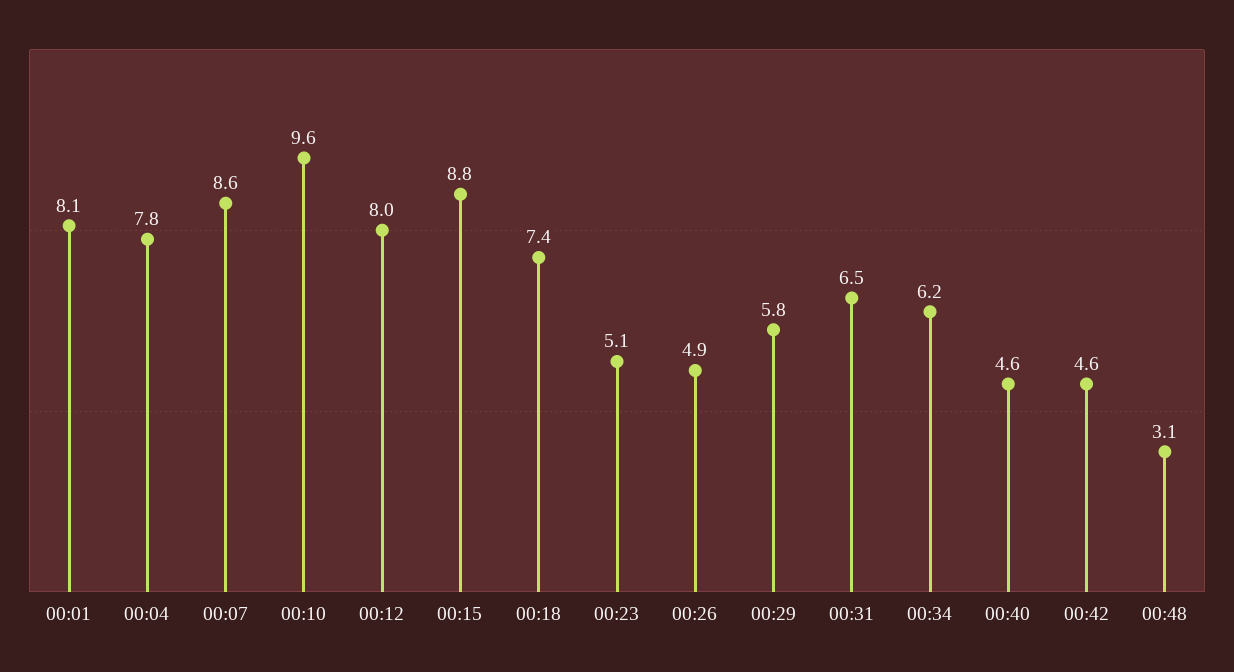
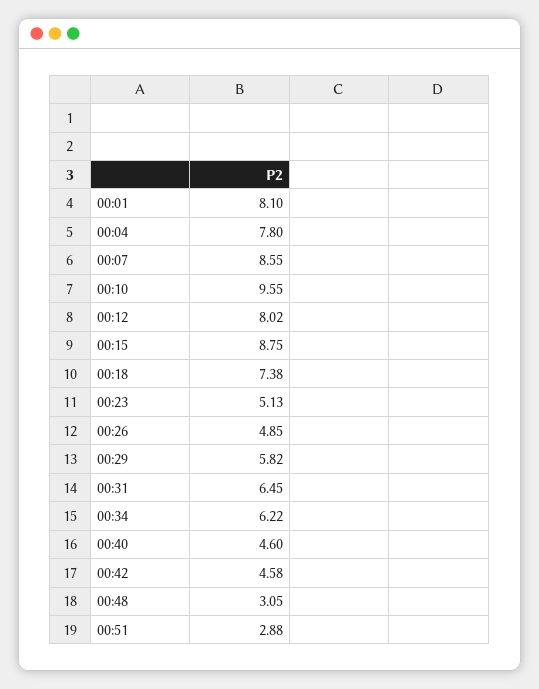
00:51: none -> 2.88

